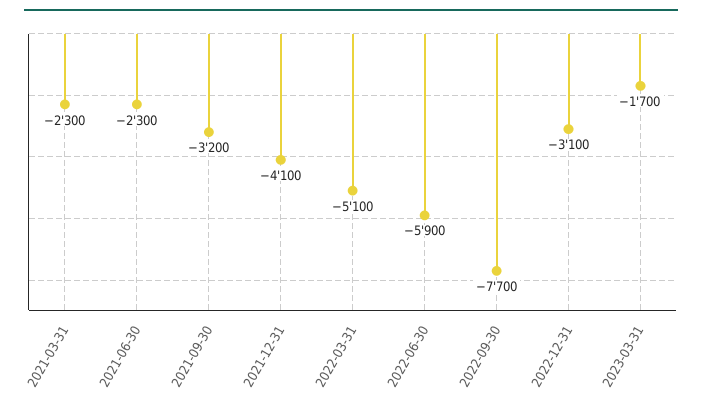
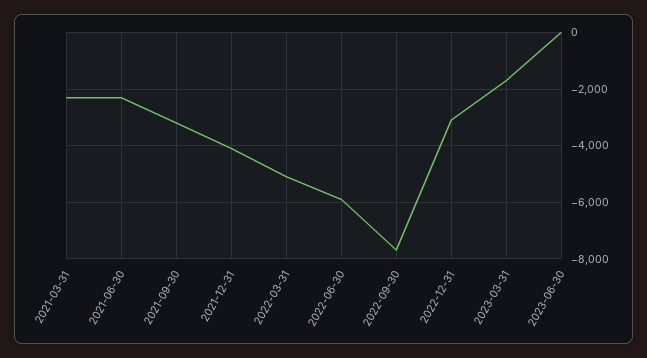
2023-06-30: none -> 0

